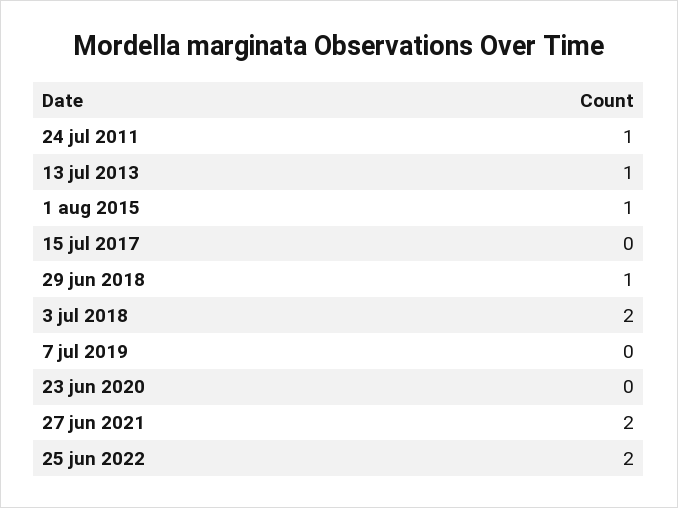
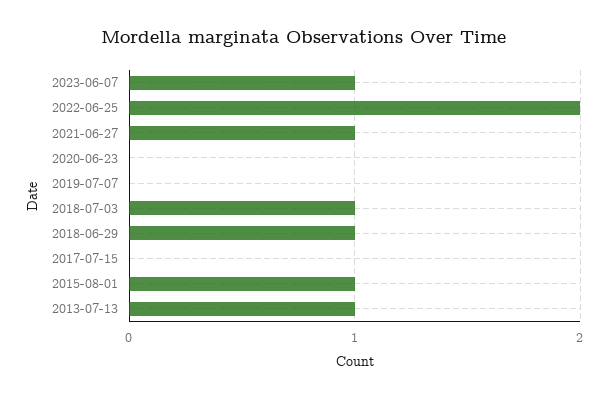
24 jul 2011: 1 -> none
3 jul 2018: 2 -> 1
27 jun 2021: 2 -> 1
2023-06-07: none -> 1

